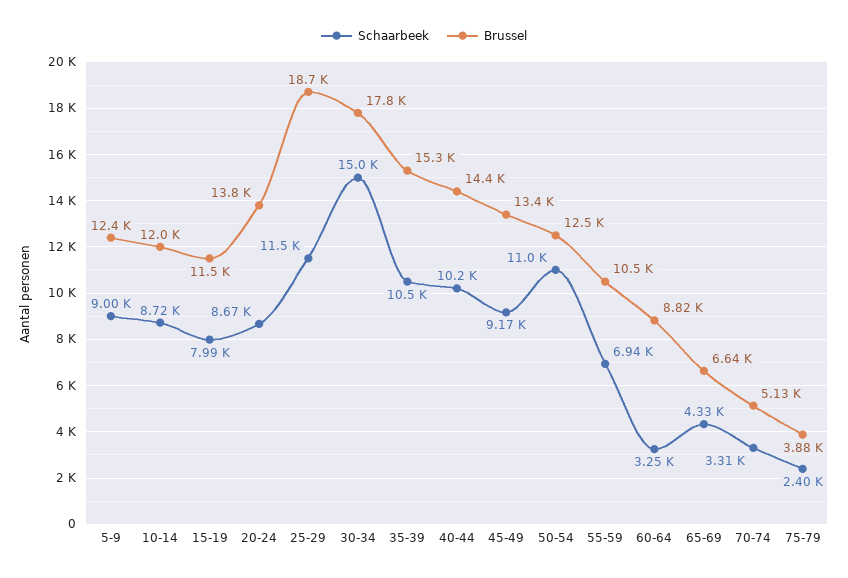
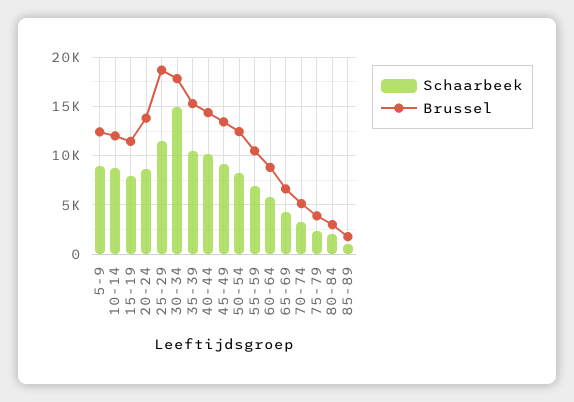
Schaarbeek, 50-54: 11000 -> 8000
Schaarbeek, 60-64: 3250 -> 6000
Schaarbeek, 80-84: none -> 2000
Brussel, 80-84: none -> 3000
Schaarbeek, 85-89: none -> 1000
Brussel, 85-89: none -> 2000

